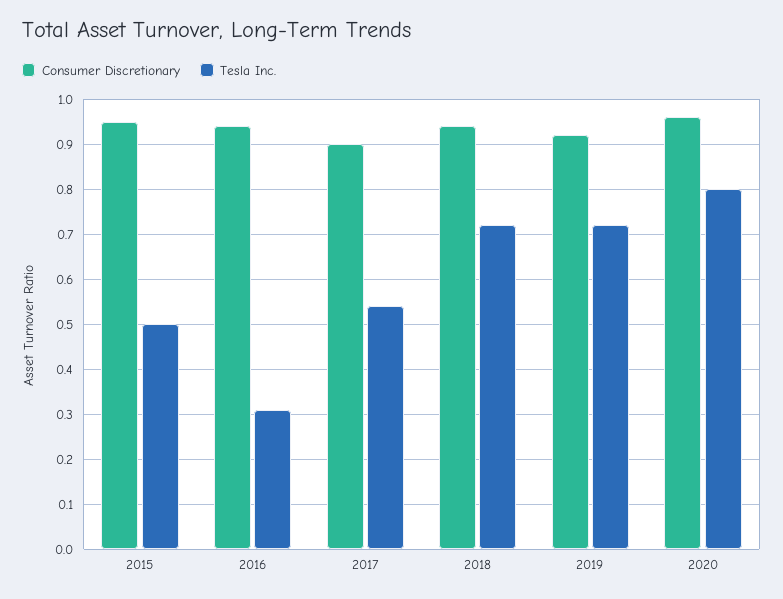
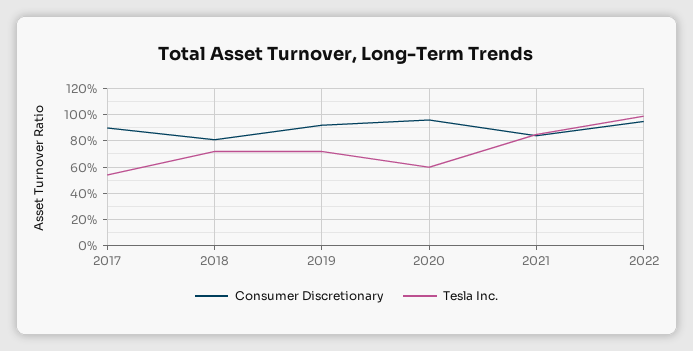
Consumer Discretionary, 2015: 0.95 -> none
Tesla Inc., 2015: 0.5 -> none
Consumer Discretionary, 2016: 0.95 -> none
Tesla Inc., 2016: 0.3 -> none
Consumer Discretionary, 2018: 0.95 -> 0.8
Tesla Inc., 2020: 0.8 -> 0.6
Consumer Discretionary, 2021: none -> 0.85
Tesla Inc., 2021: none -> 0.85
Consumer Discretionary, 2022: none -> 0.95
Tesla Inc., 2022: none -> 1

